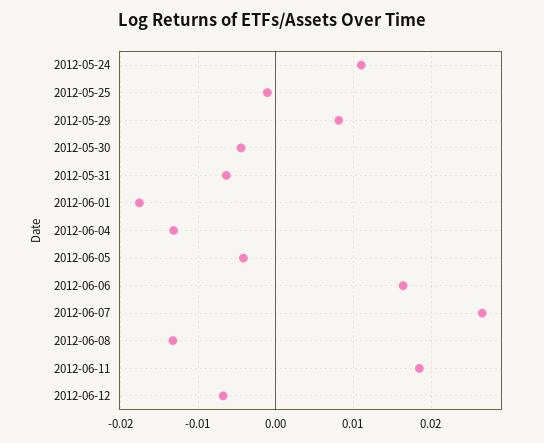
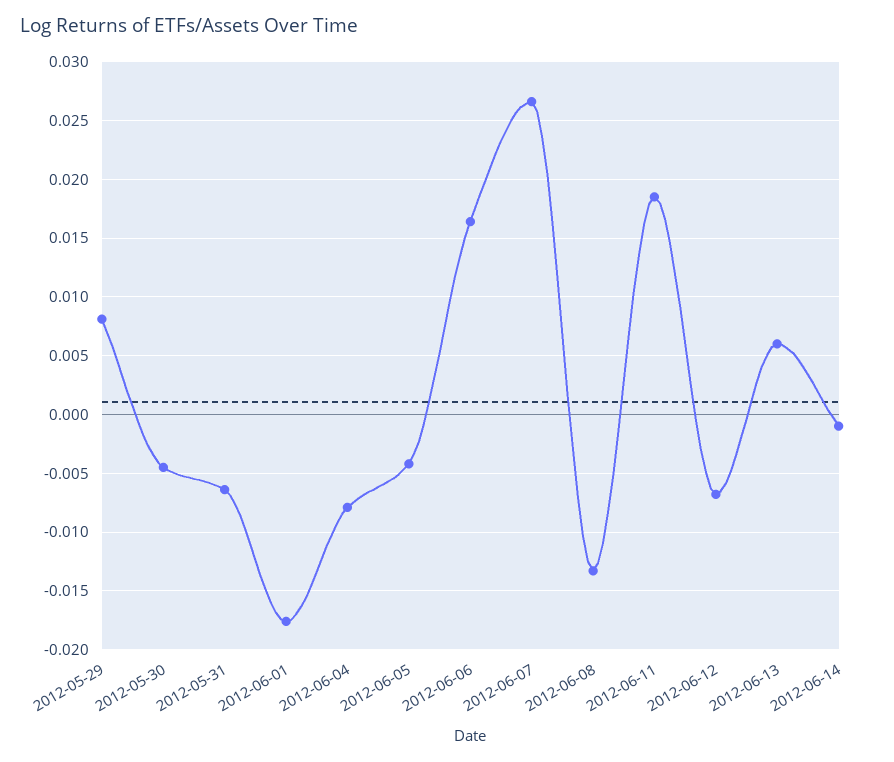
2012-05-24: 0.011 -> none
2012-05-25: -0.001 -> none
2012-06-04: -0.013 -> -0.008
2012-06-13: none -> 0.006
2012-06-14: none -> -0.001

